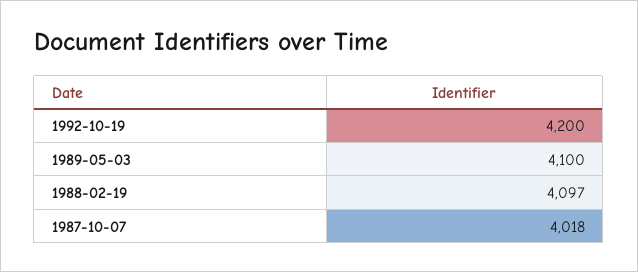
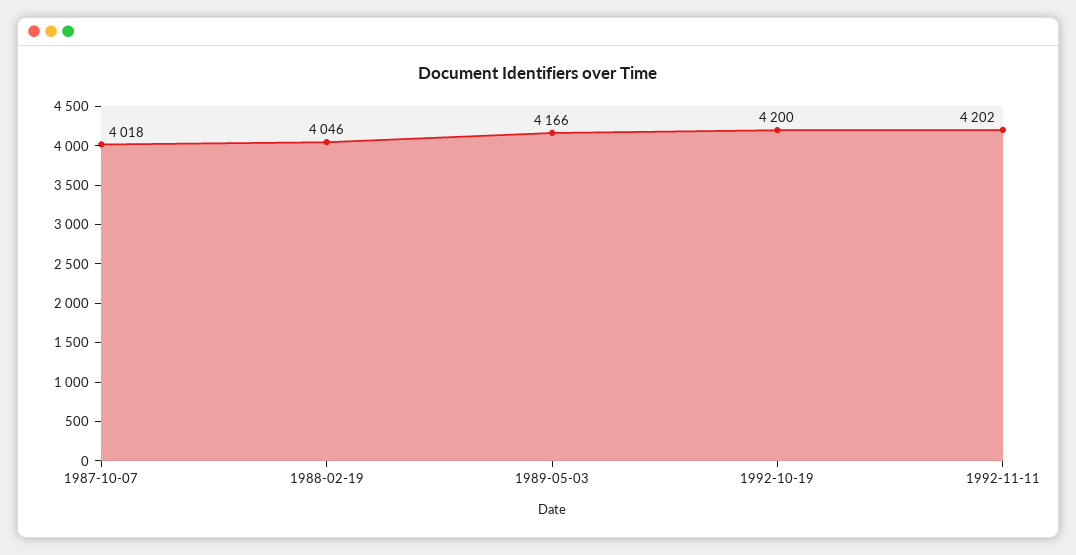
1989-05-03: 4100 -> 4166
1988-02-19: 4097 -> 4046
1992-11-11: none -> 4202

